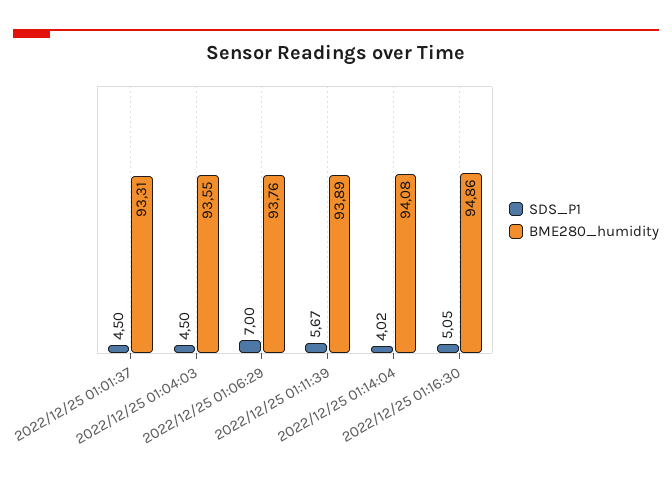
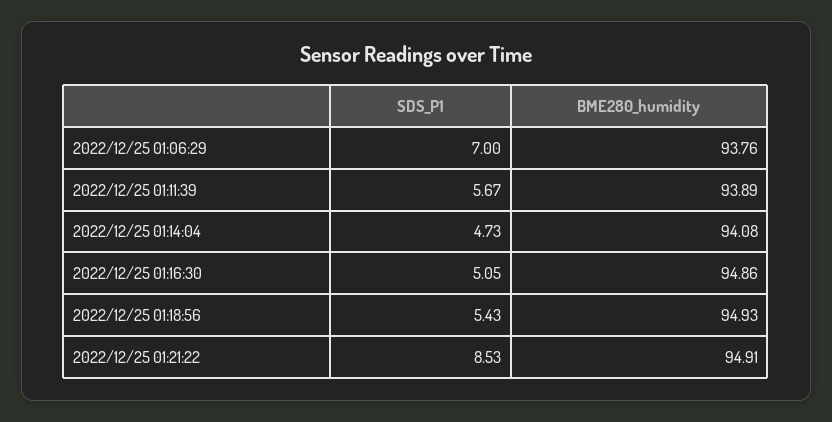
SDS_P1, 2022/12/25 01:01:37: 4.5 -> none
BME280_humidity, 2022/12/25 01:01:37: 93.31 -> none
SDS_P1, 2022/12/25 01:04:03: 4.5 -> none
BME280_humidity, 2022/12/25 01:04:03: 93.55 -> none
SDS_P1, 2022/12/25 01:14:04: 4.02 -> 4.73
SDS_P1, 2022/12/25 01:18:56: none -> 5.43
BME280_humidity, 2022/12/25 01:18:56: none -> 94.93
SDS_P1, 2022/12/25 01:21:22: none -> 8.53
BME280_humidity, 2022/12/25 01:21:22: none -> 94.91

